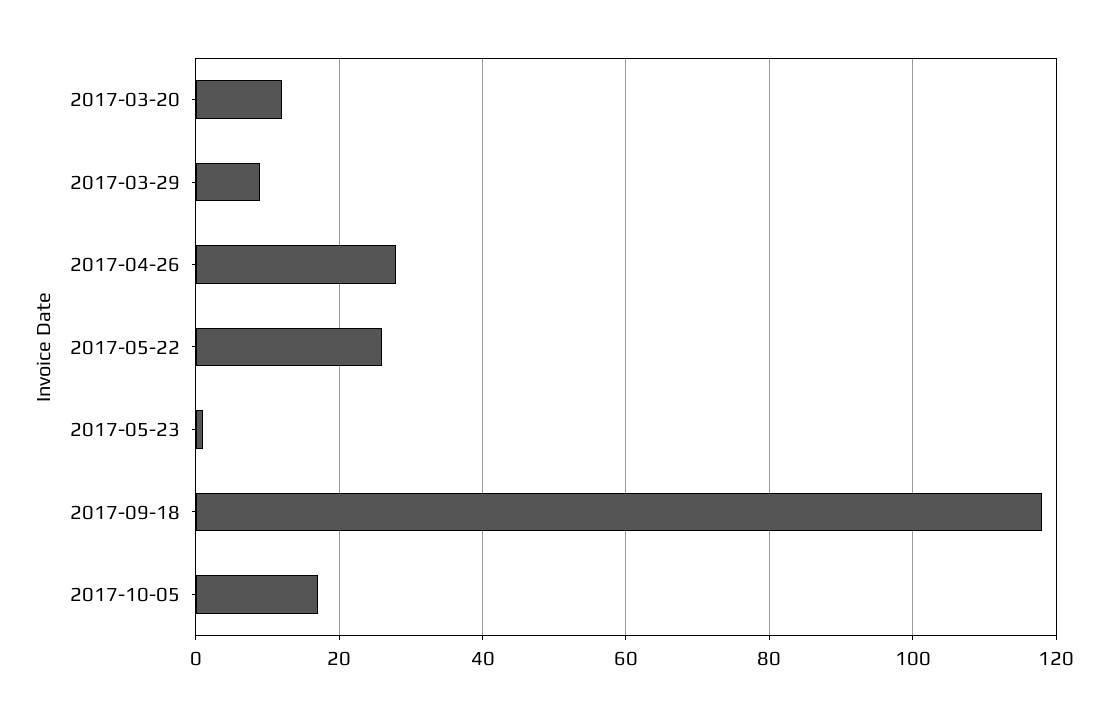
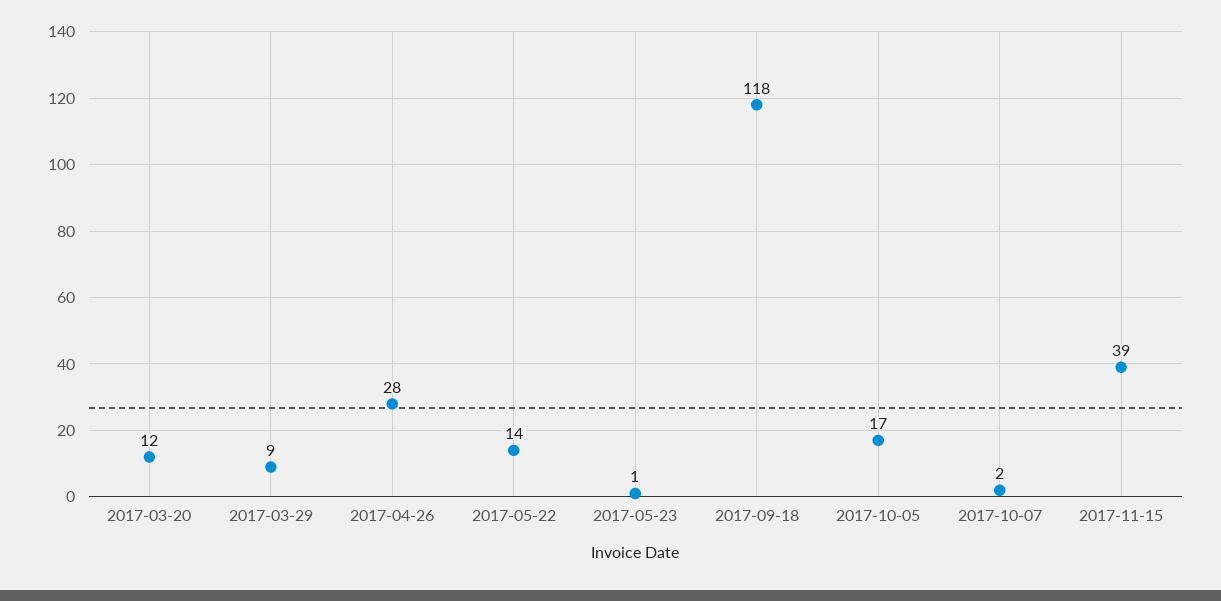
2017-05-22: 25 -> 14
2017-10-07: none -> 2
2017-11-15: none -> 39

